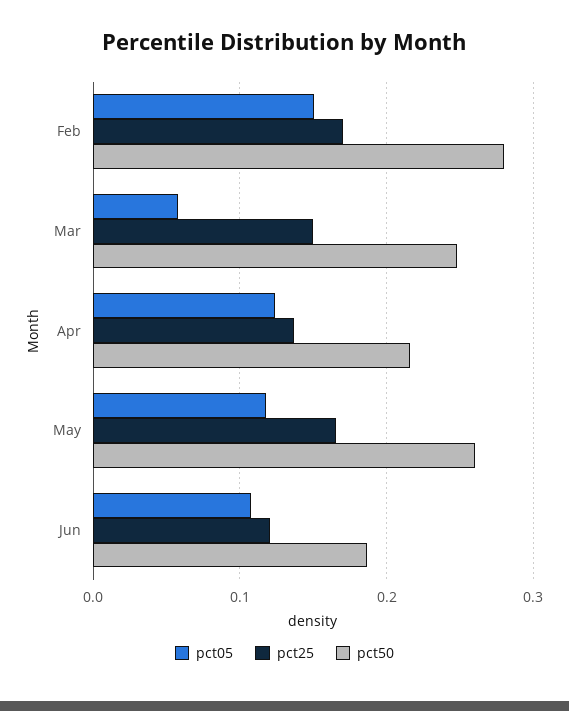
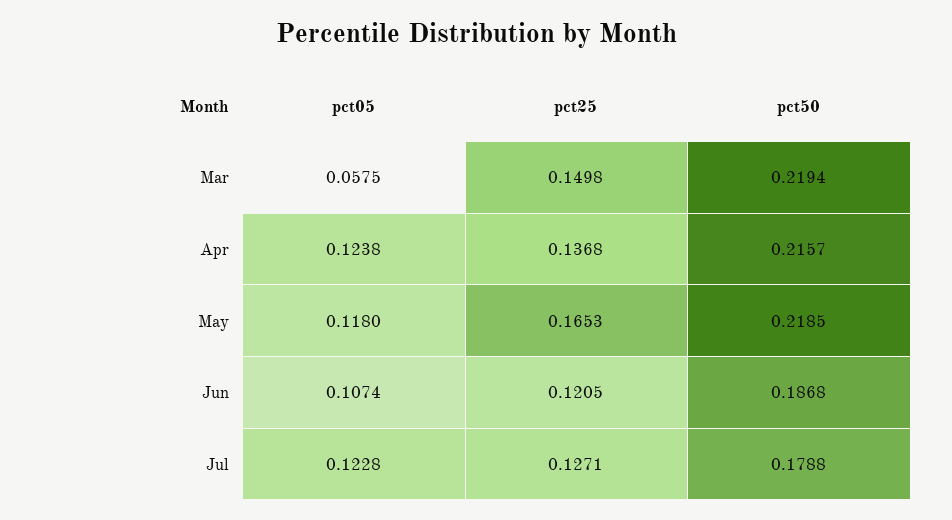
pct05, Feb: 0.15 -> none
pct25, Feb: 0.17 -> none
pct50, Feb: 0.28 -> none
pct50, Mar: 0.25 -> 0.2194
pct50, May: 0.26 -> 0.2185
pct05, Jul: none -> 0.1228
pct25, Jul: none -> 0.1271
pct50, Jul: none -> 0.1788

